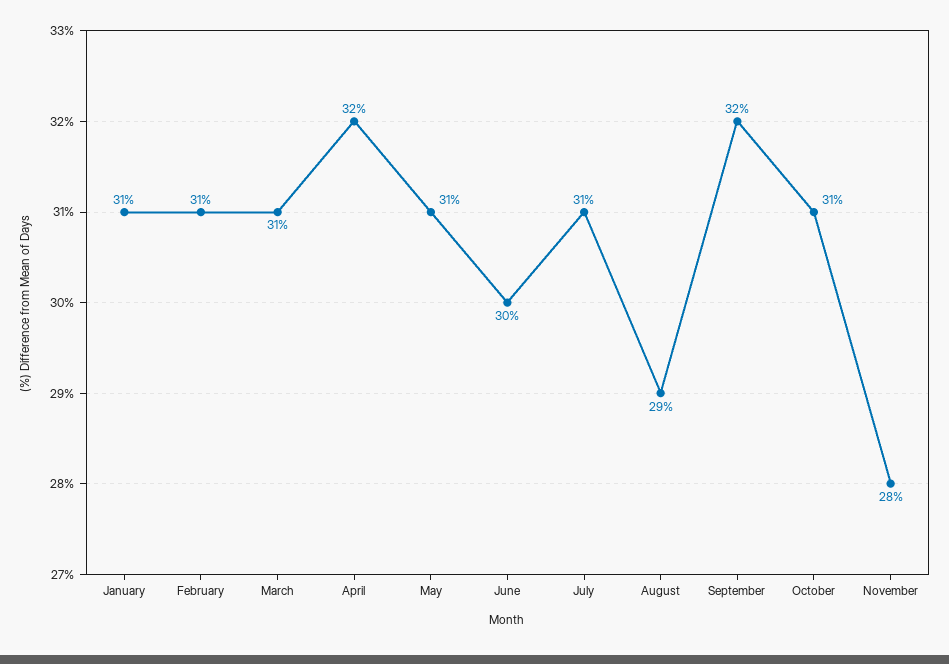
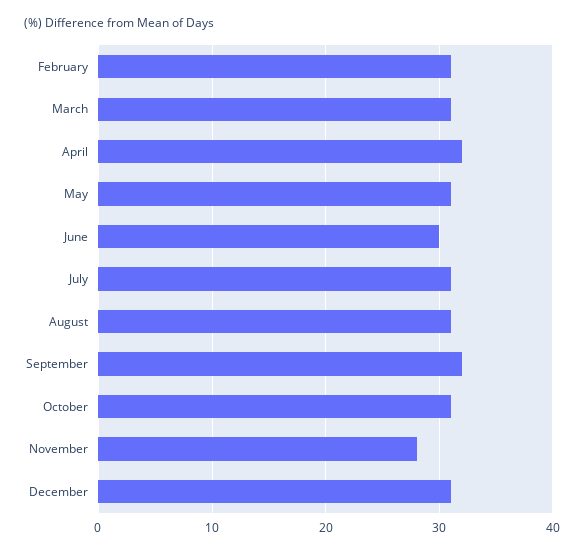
January: 31 -> none
August: 29 -> 31
December: none -> 31

